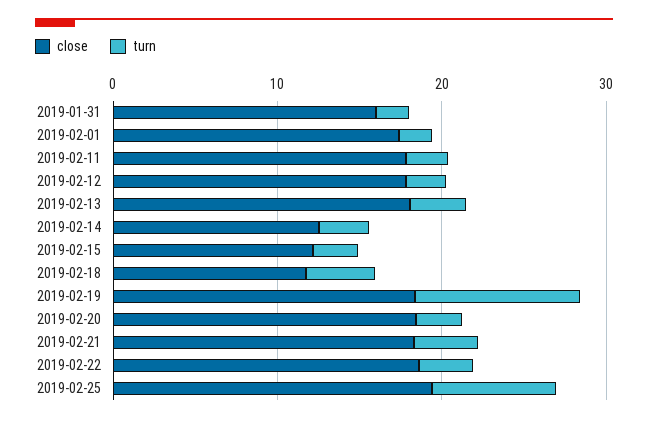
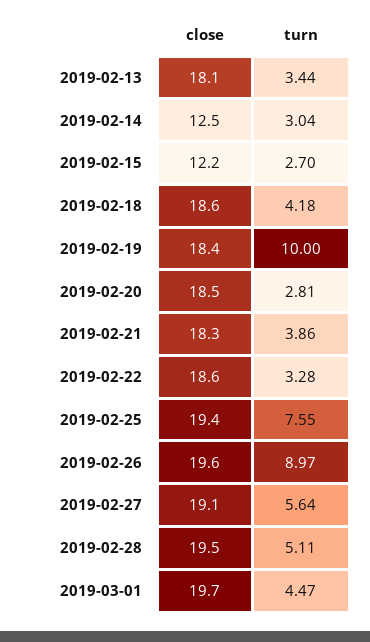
close, 2019-01-31: 16 -> none
turn, 2019-01-31: 2 -> none
close, 2019-02-01: 18 -> none
turn, 2019-02-01: 2 -> none
close, 2019-02-11: 18 -> none
turn, 2019-02-11: 2 -> none
close, 2019-02-12: 18 -> none
turn, 2019-02-12: 2 -> none
close, 2019-02-18: 12 -> 18.6
close, 2019-02-26: none -> 19.6
turn, 2019-02-26: none -> 8.97
close, 2019-02-27: none -> 19.1
turn, 2019-02-27: none -> 5.64
close, 2019-02-28: none -> 19.5
turn, 2019-02-28: none -> 5.11
close, 2019-03-01: none -> 19.7
turn, 2019-03-01: none -> 4.47

